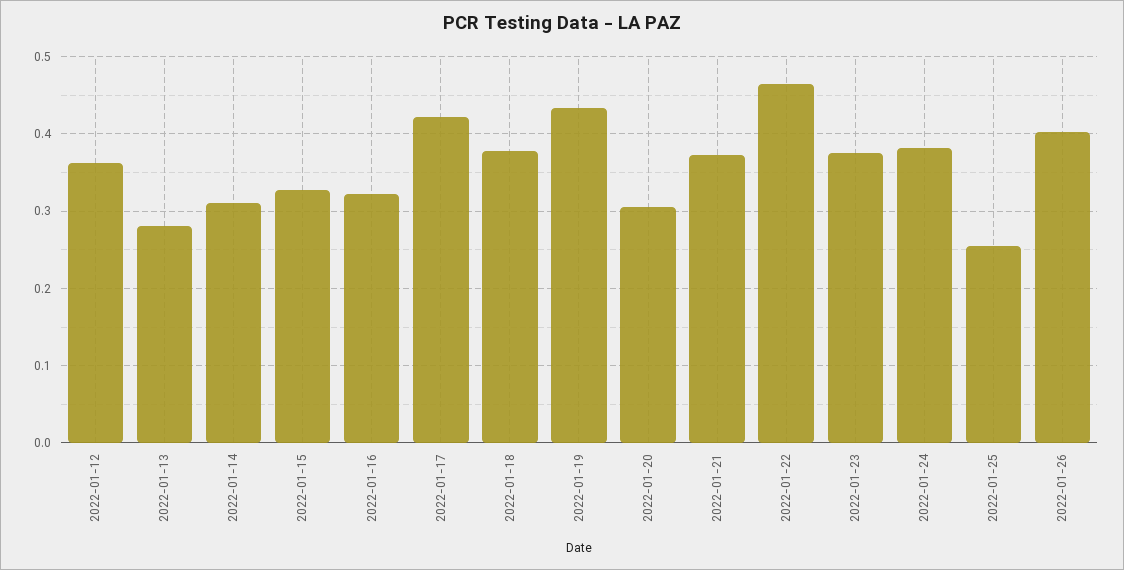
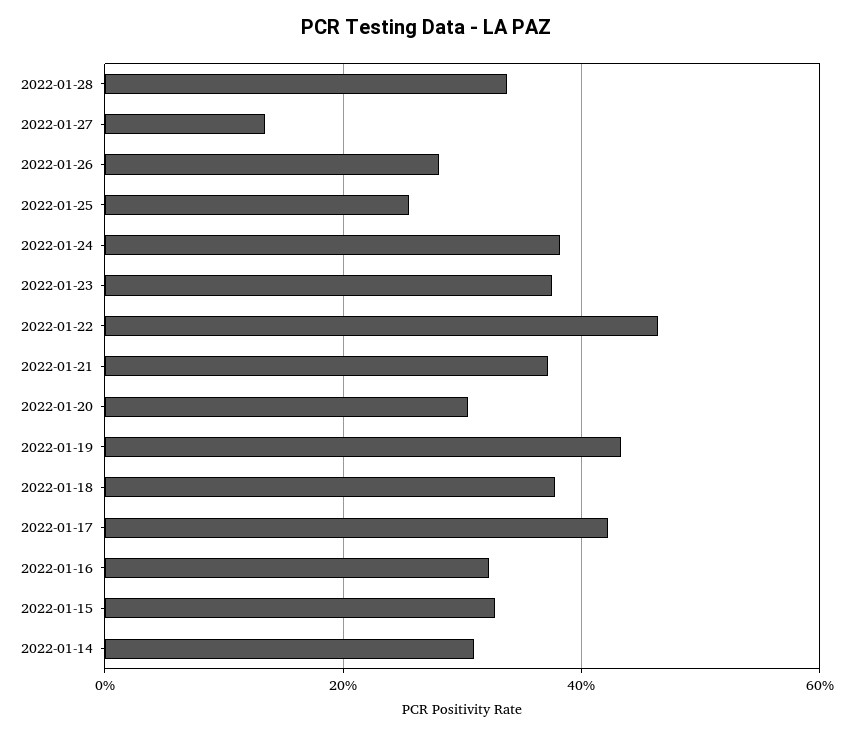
2022-01-12: 0.36 -> none
2022-01-13: 0.28 -> none
2022-01-26: 0.4 -> 0.28
2022-01-28: none -> 0.34
2022-01-27: none -> 0.14

